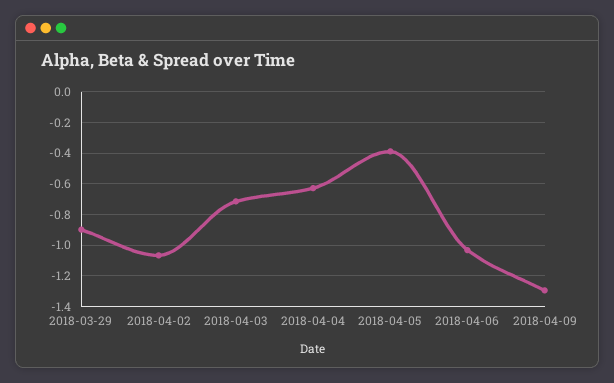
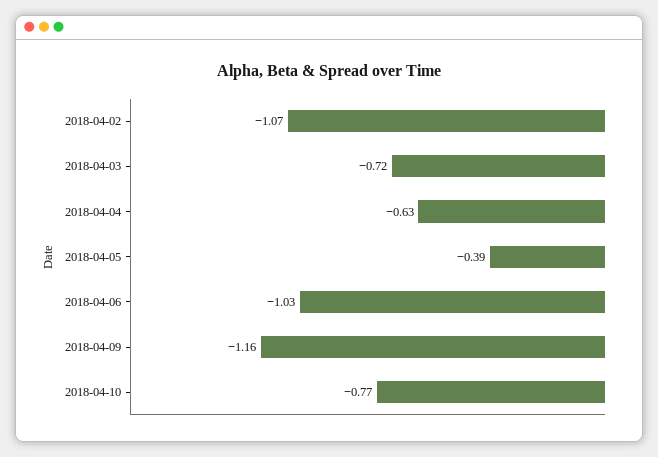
2018-03-29: -0.9 -> none
2018-04-09: -1.3 -> -1.16
2018-04-10: none -> -0.77

